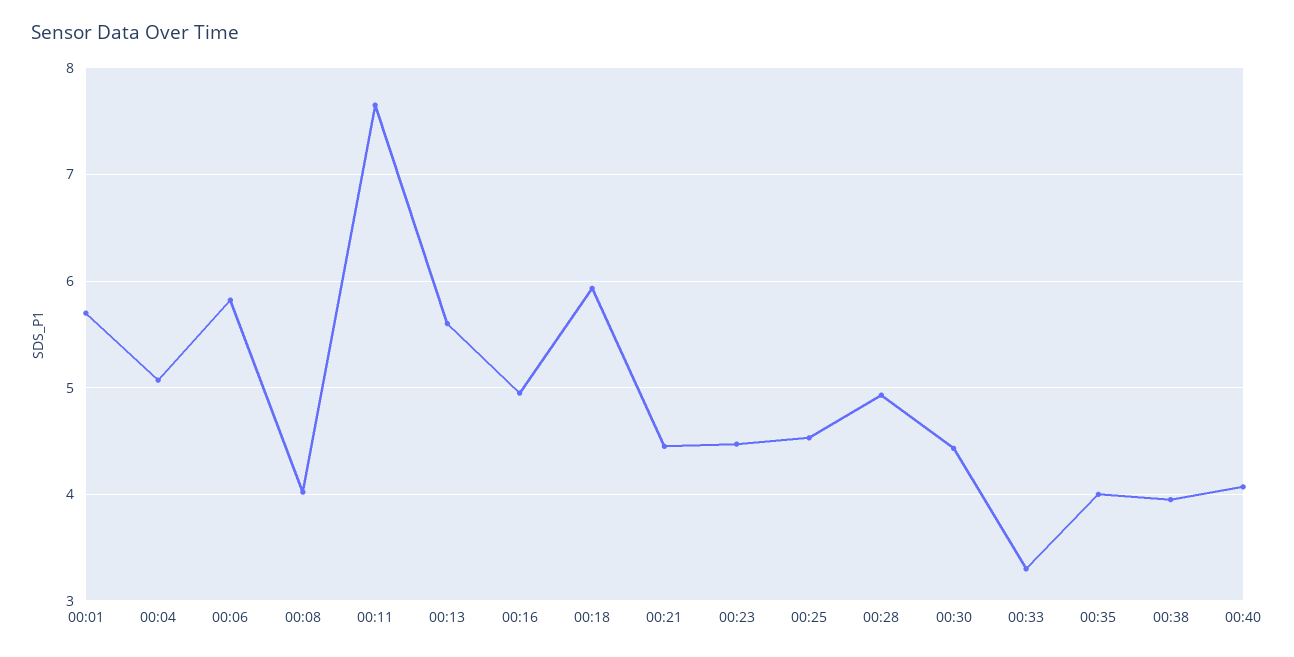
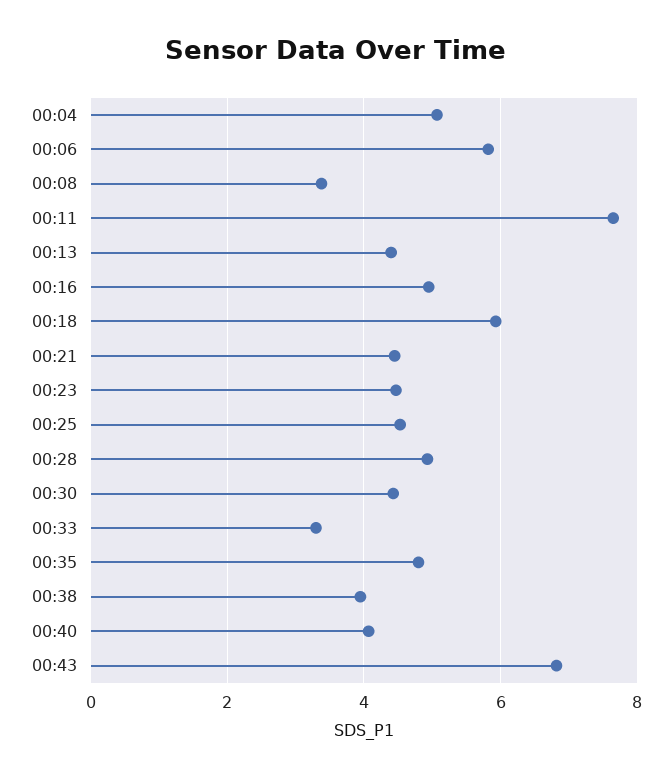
00:01: 5.7 -> none
00:08: 4 -> 3.4
00:13: 5.6 -> 4.4
00:35: 4 -> 4.8
00:43: none -> 6.8

